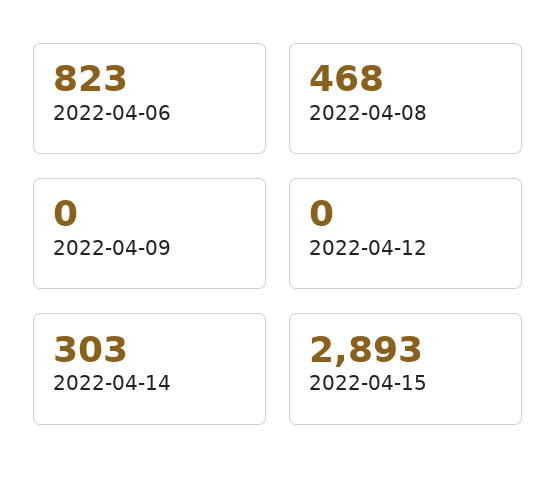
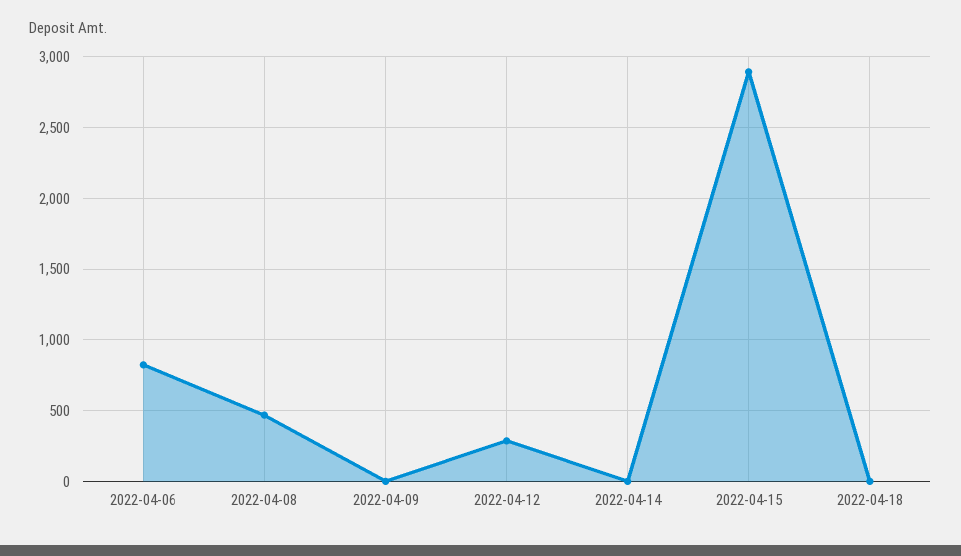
2022-04-12: 0 -> 300
2022-04-14: 303 -> 0
2022-04-18: none -> 0

